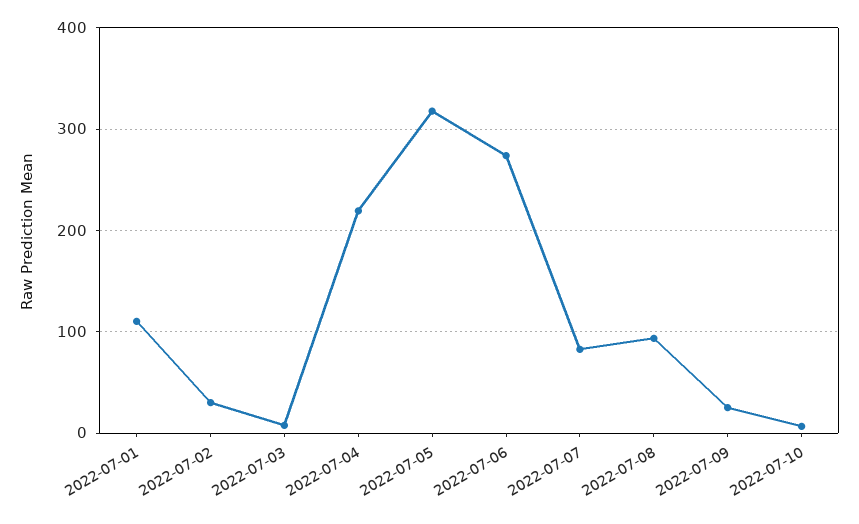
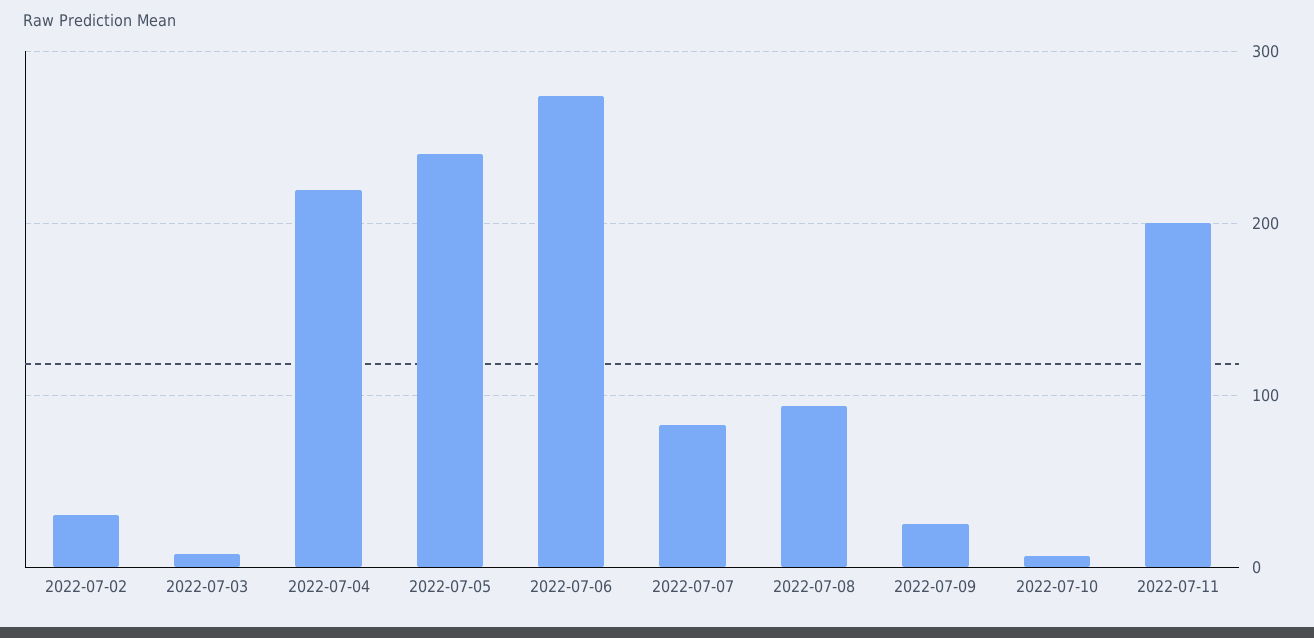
2022-07-01: 110 -> none
2022-07-05: 320 -> 240
2022-07-11: none -> 200

